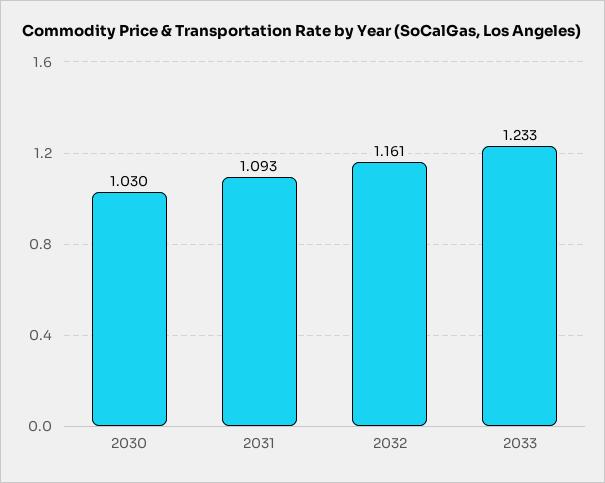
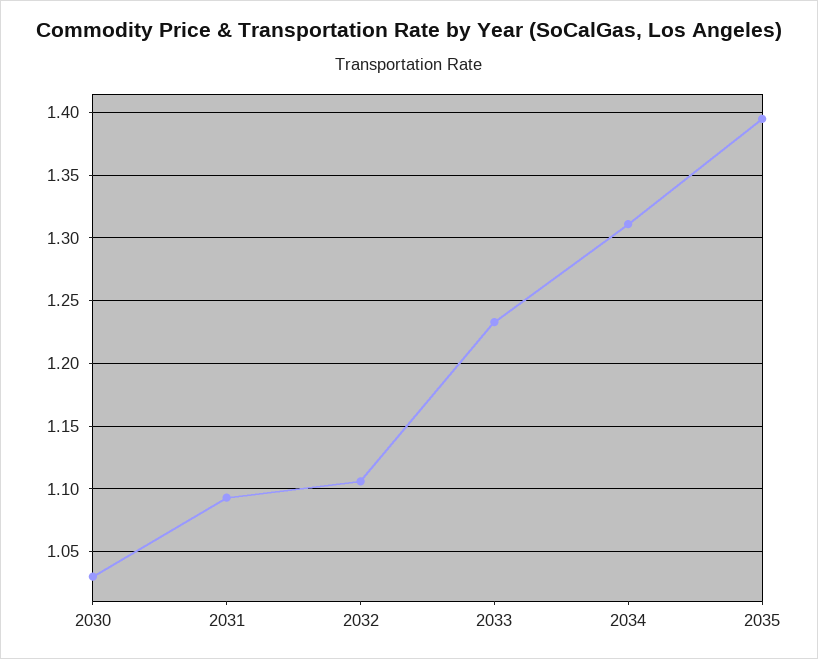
2032: 1.161 -> 1.105
2034: none -> 1.31
2035: none -> 1.395

